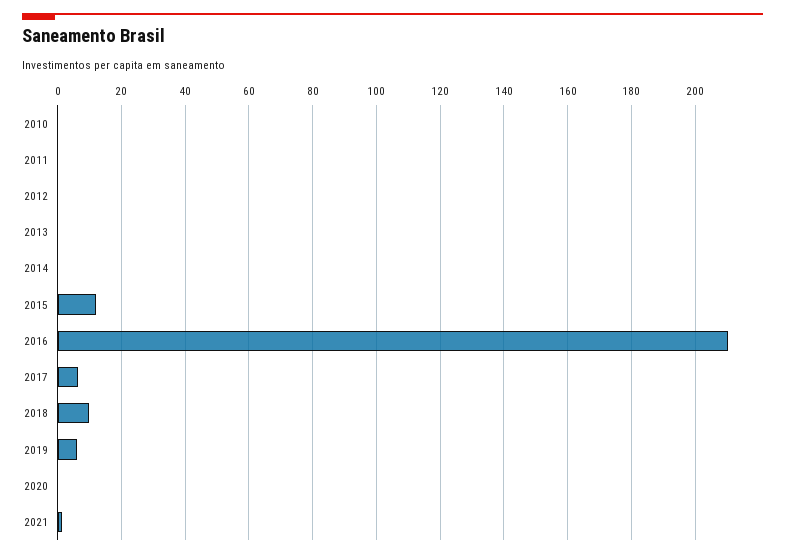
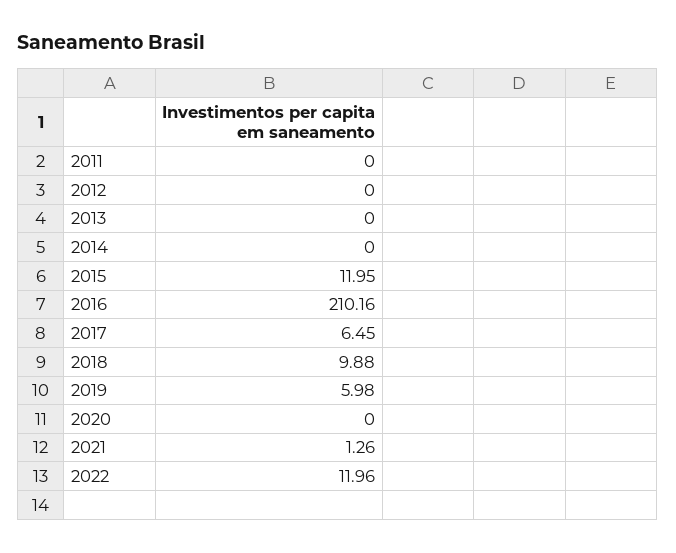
2010: 0 -> none
2022: none -> 11.96

